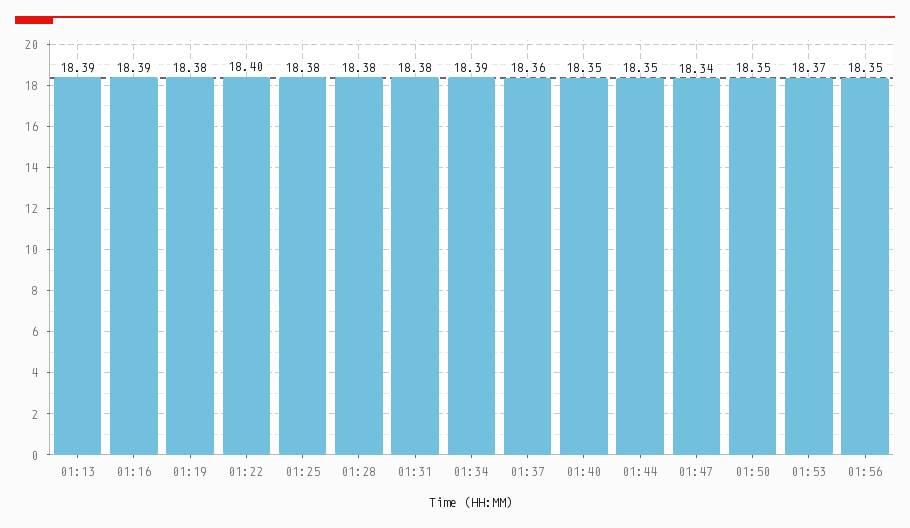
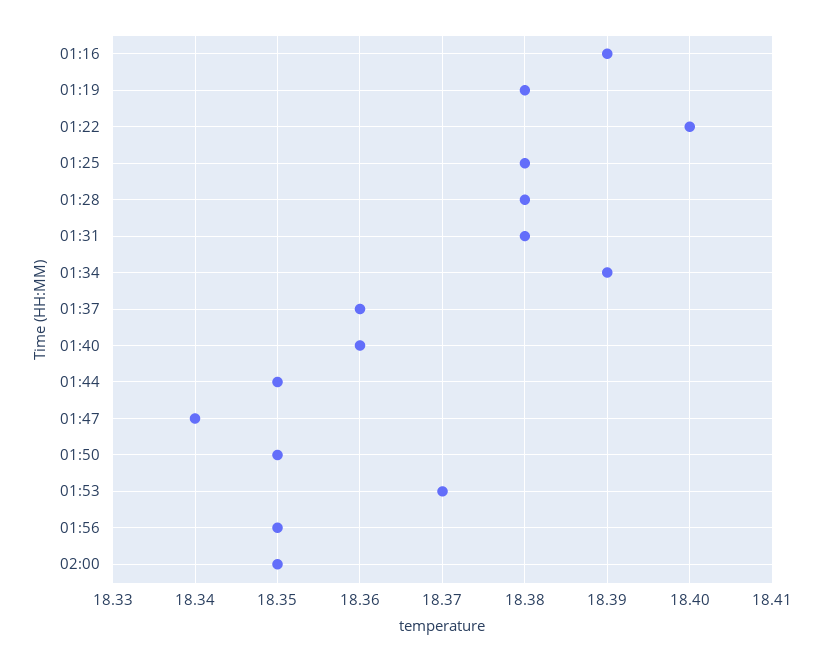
01:13: 18.39 -> none
01:40: 18.35 -> 18.36
02:00: none -> 18.35

